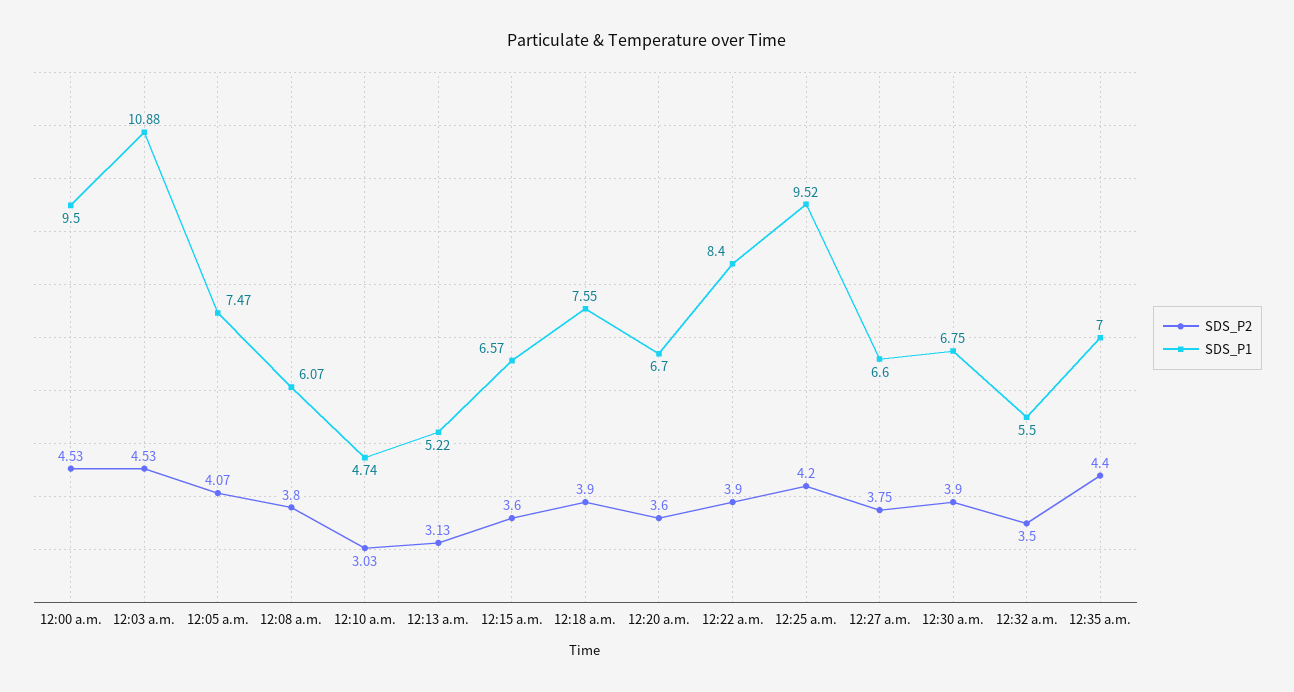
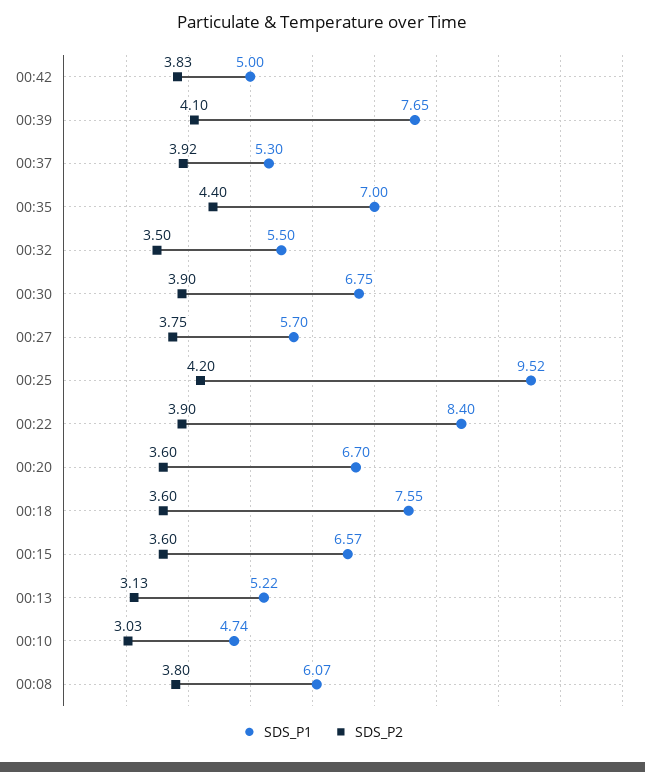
SDS_P2, 12:00 a.m.: 4.53 -> none
SDS_P1, 12:00 a.m.: 9.5 -> none
SDS_P2, 12:03 a.m.: 4.53 -> none
SDS_P1, 12:03 a.m.: 10.88 -> none
SDS_P2, 12:05 a.m.: 4.07 -> none
SDS_P1, 12:05 a.m.: 7.47 -> none
SDS_P2, 12:18 a.m.: 3.9 -> 3.6
SDS_P1, 12:27 a.m.: 6.6 -> 5.7
SDS_P1, 00:42: none -> 5
SDS_P2, 00:42: none -> 3.83
SDS_P1, 00:39: none -> 7.65
SDS_P2, 00:39: none -> 4.1
SDS_P1, 00:37: none -> 5.3
SDS_P2, 00:37: none -> 3.92

